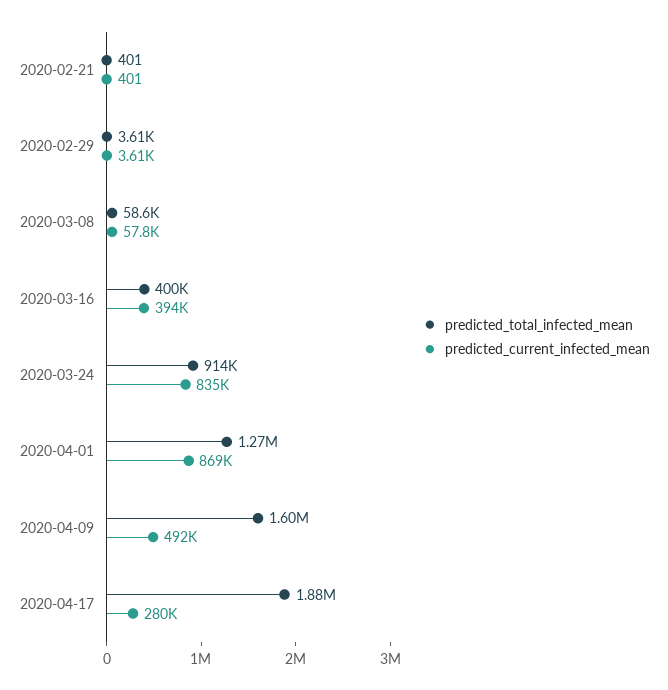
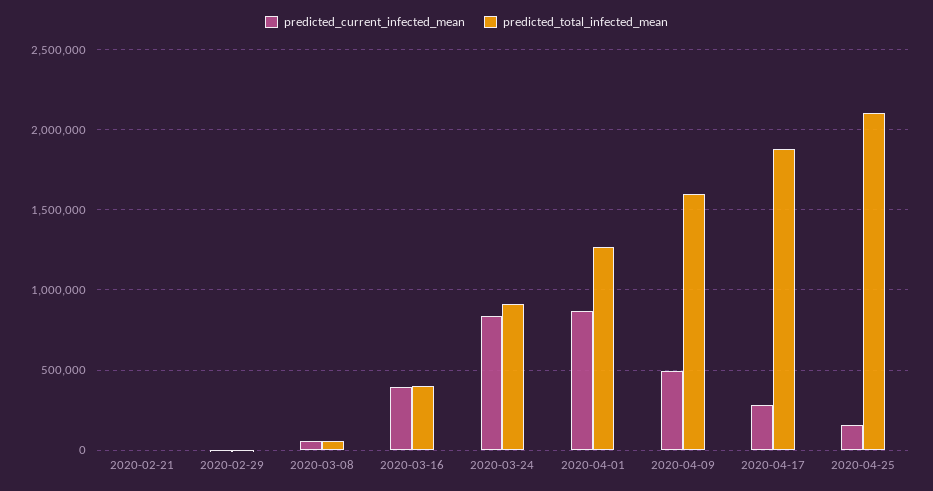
predicted_current_infected_mean, 2020-04-25: none -> 150000
predicted_total_infected_mean, 2020-04-25: none -> 2100000

